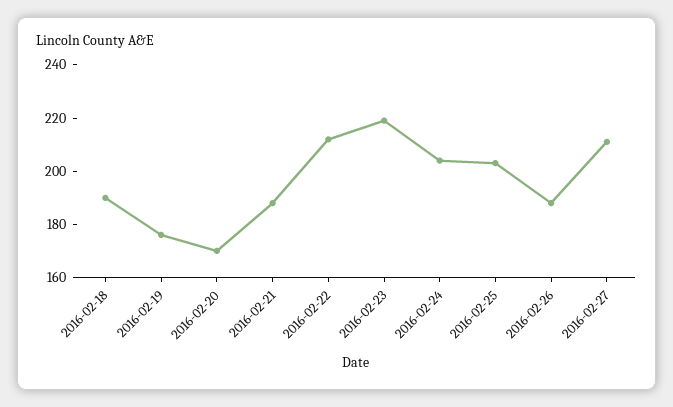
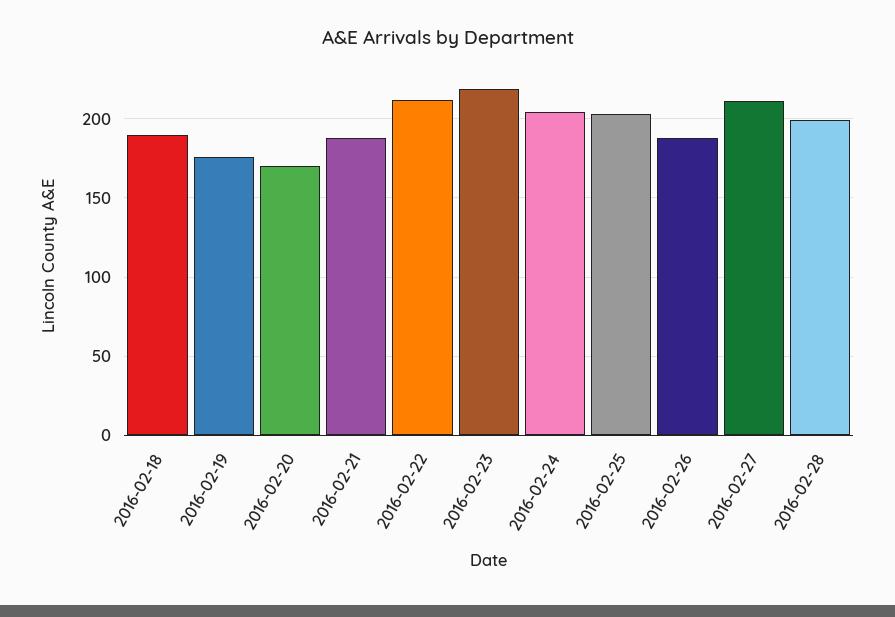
2016-02-28: none -> 200

